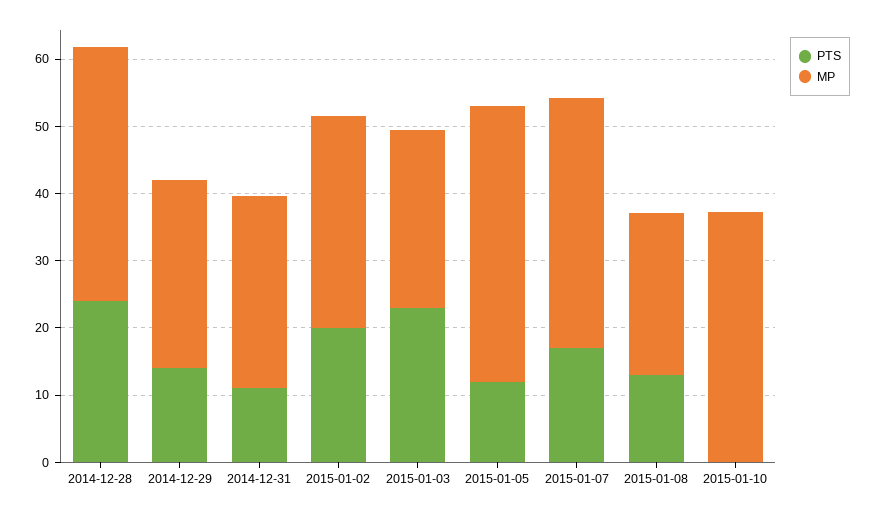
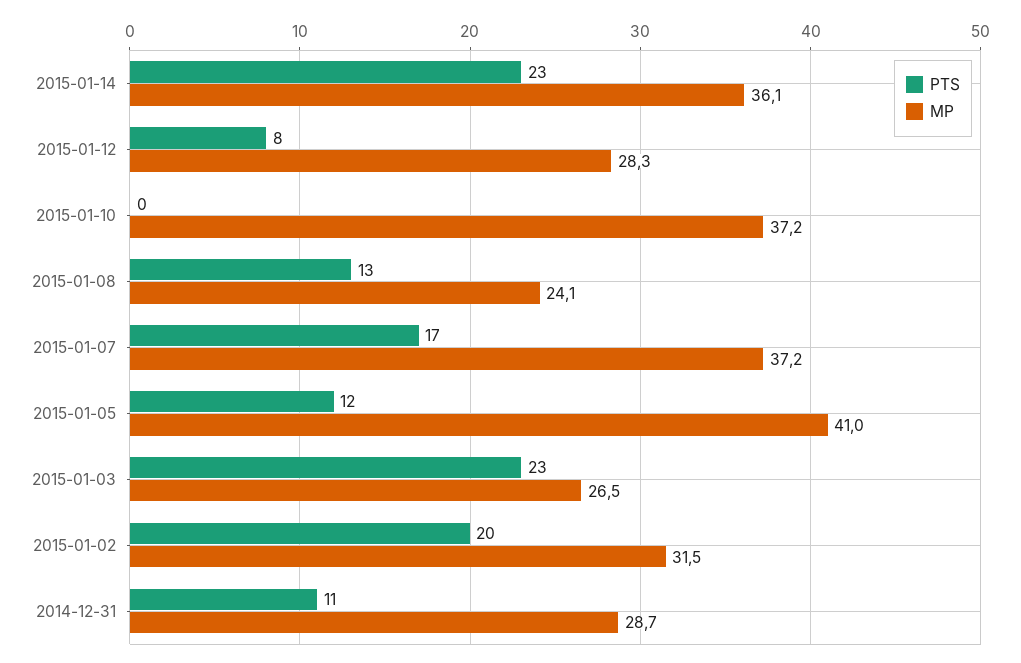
PTS, 2014-12-28: 24 -> none
MP, 2014-12-28: 38 -> none
PTS, 2014-12-29: 14 -> none
MP, 2014-12-29: 28 -> none
PTS, 2015-01-14: none -> 23
MP, 2015-01-14: none -> 36.1
PTS, 2015-01-12: none -> 8
MP, 2015-01-12: none -> 28.3

